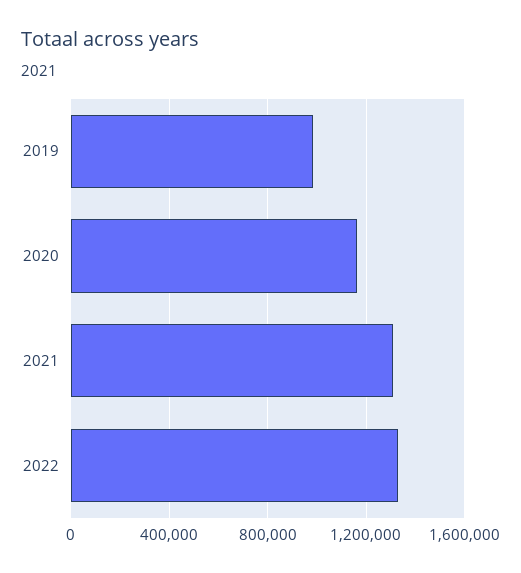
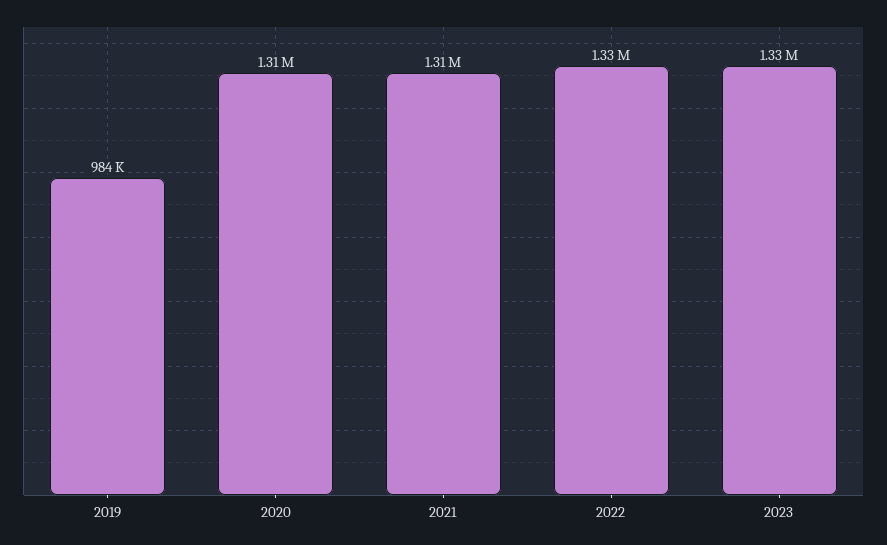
2020: 1150000 -> 1310000
2023: none -> 1330000

